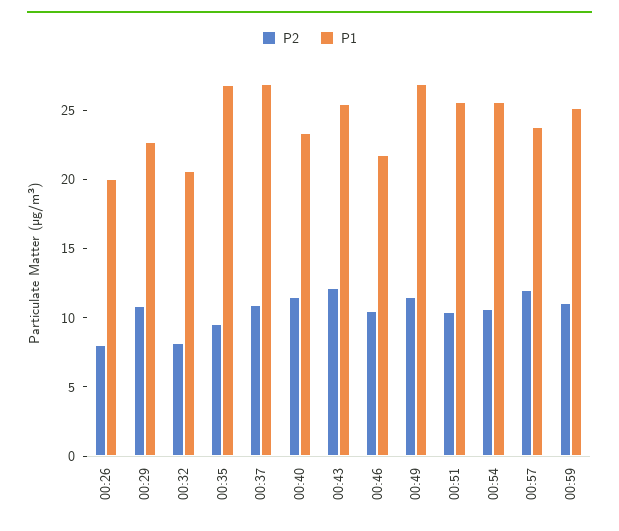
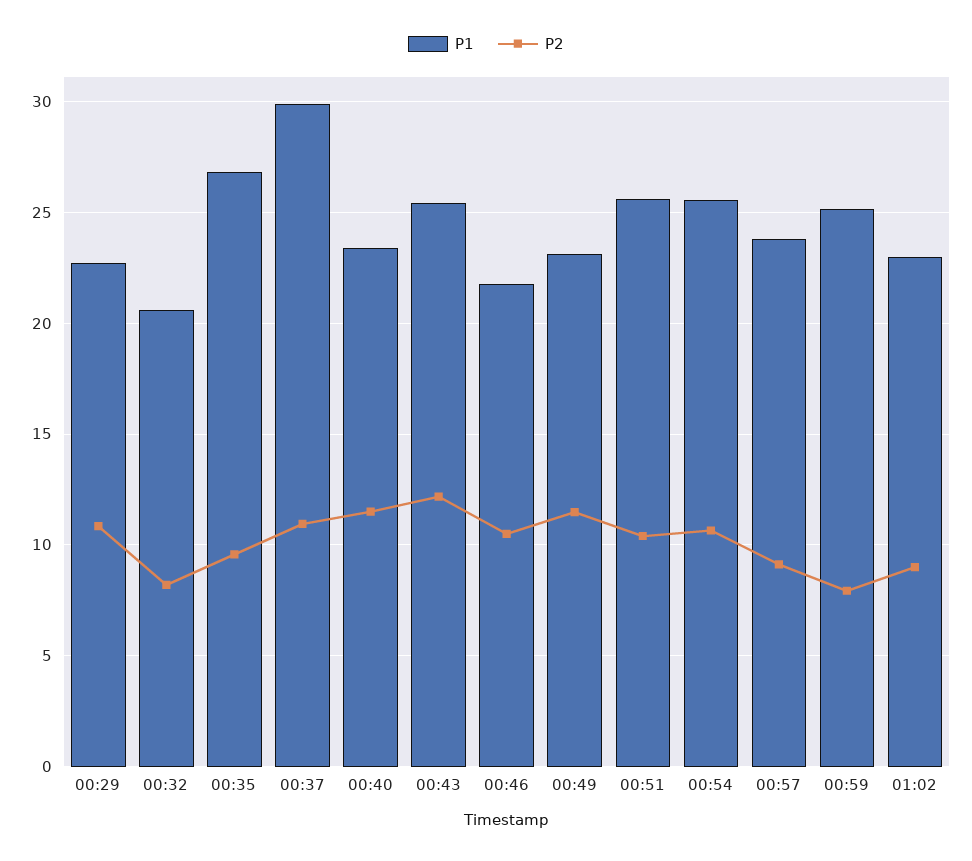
P2, 00:26: 8 -> none
P1, 00:26: 20 -> none
P1, 00:37: 27 -> 30
P1, 00:49: 27 -> 23
P2, 00:57: 12 -> 9
P2, 00:59: 11 -> 8
P1, 01:02: none -> 23
P2, 01:02: none -> 9

